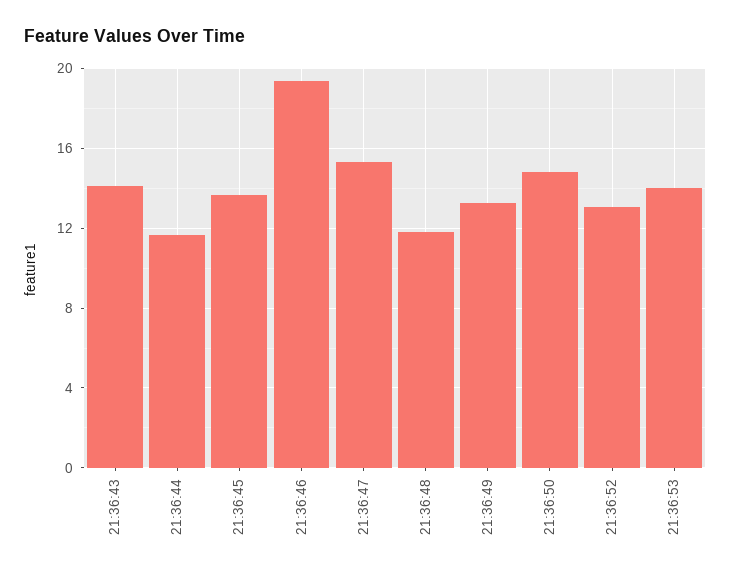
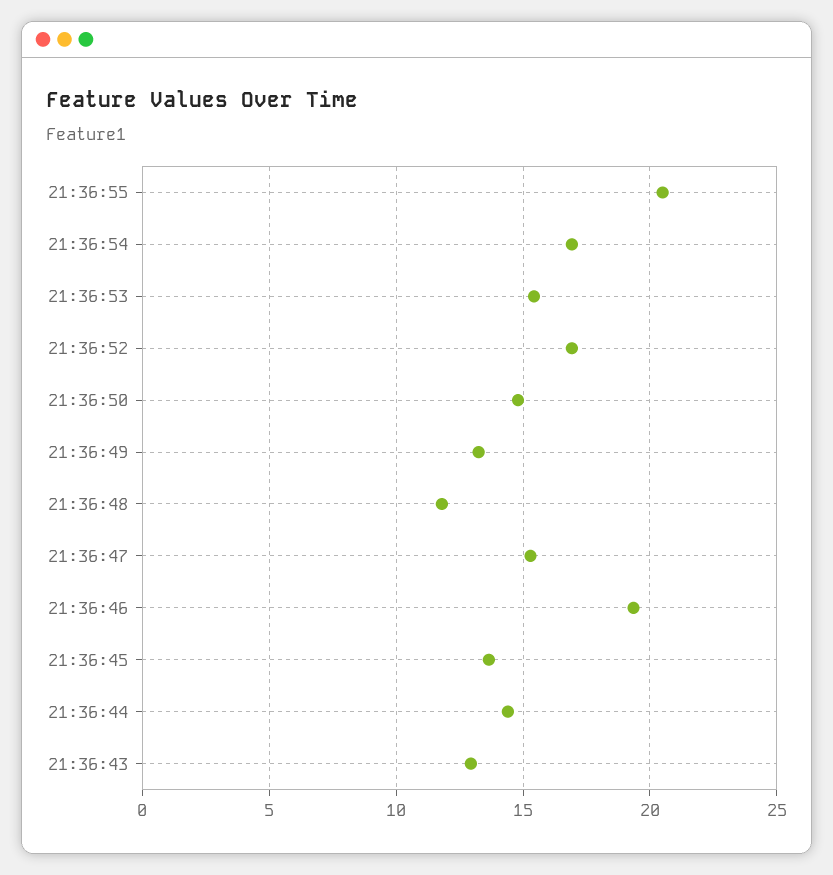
21:36:43: 14 -> 13
21:36:44: 11.5 -> 14.5
21:36:52: 13 -> 17
21:36:53: 14 -> 15.5
21:36:55: none -> 20.5
21:36:54: none -> 17

